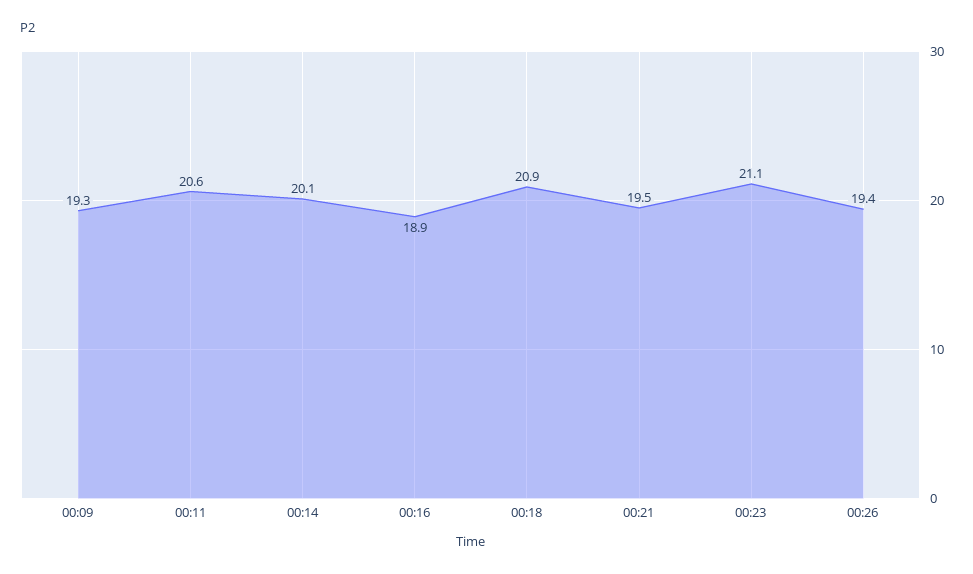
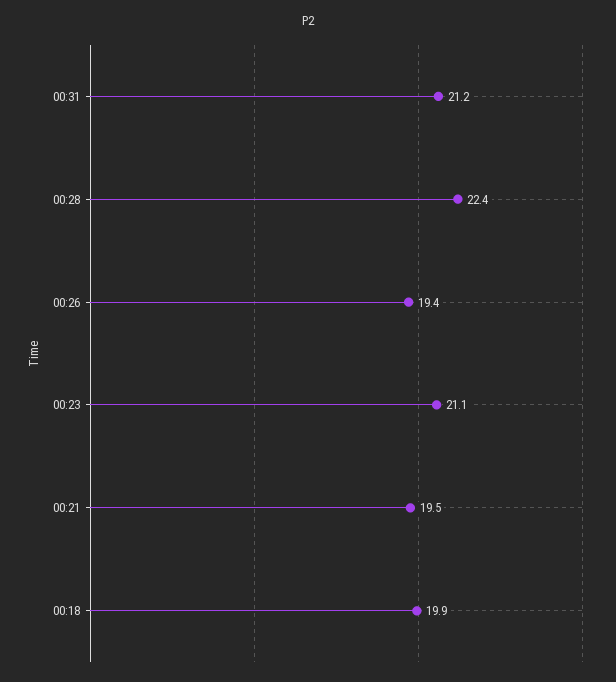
00:09: 19.3 -> none
00:11: 20.6 -> none
00:14: 20.1 -> none
00:16: 18.9 -> none
00:18: 20.9 -> 19.9
00:31: none -> 21.2
00:28: none -> 22.4

